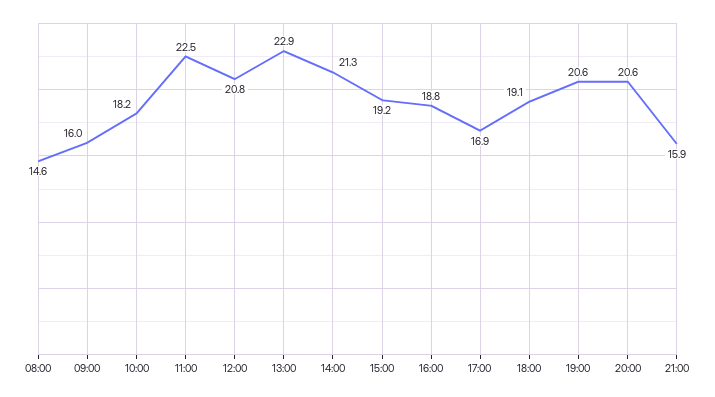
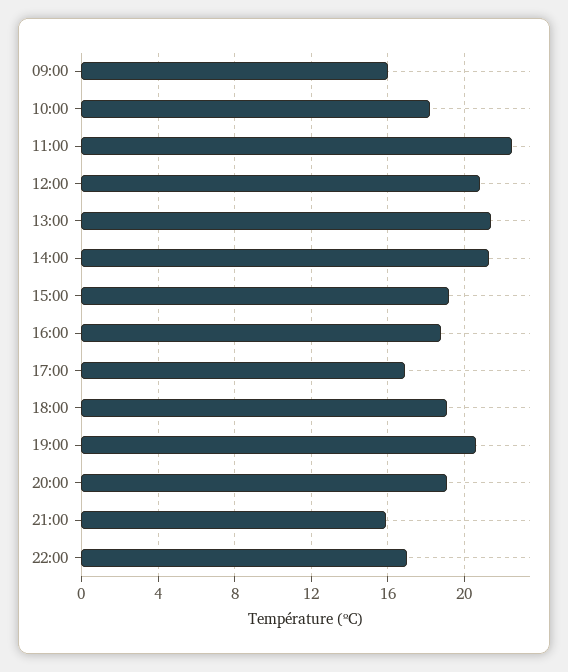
08:00: 14.6 -> none
13:00: 22.9 -> 21.5
20:00: 20.6 -> 19
22:00: none -> 17

